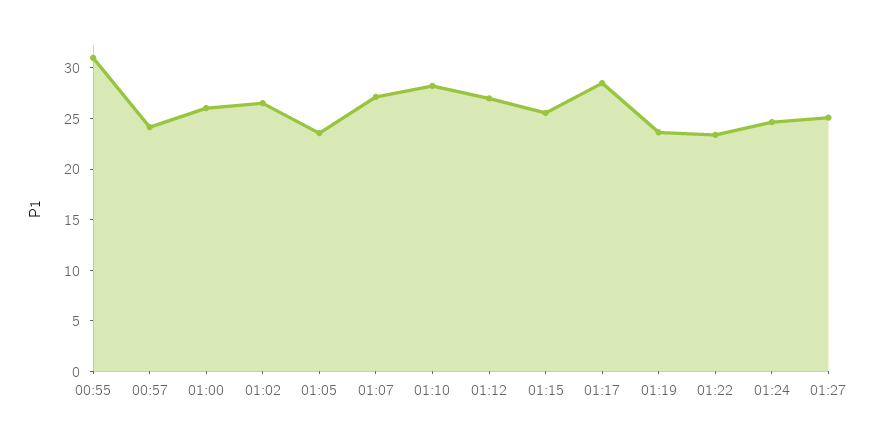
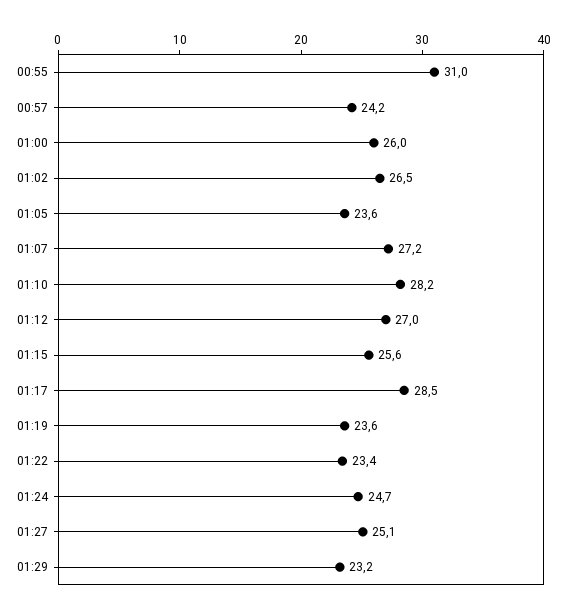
01:29: none -> 23.2

